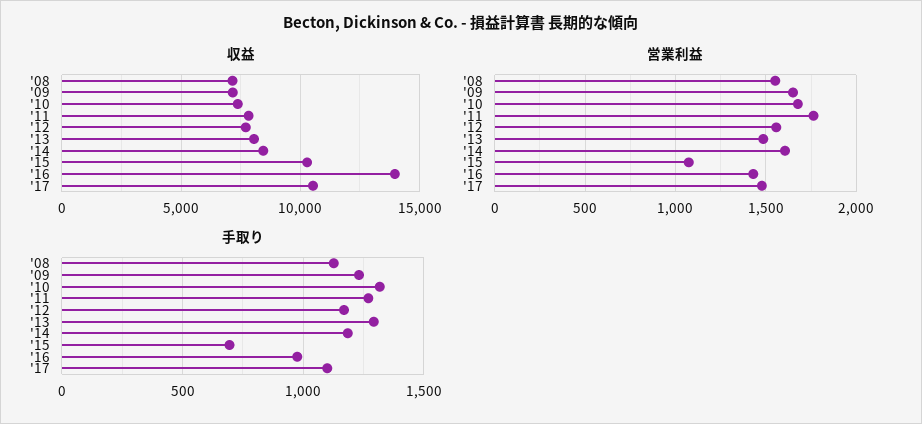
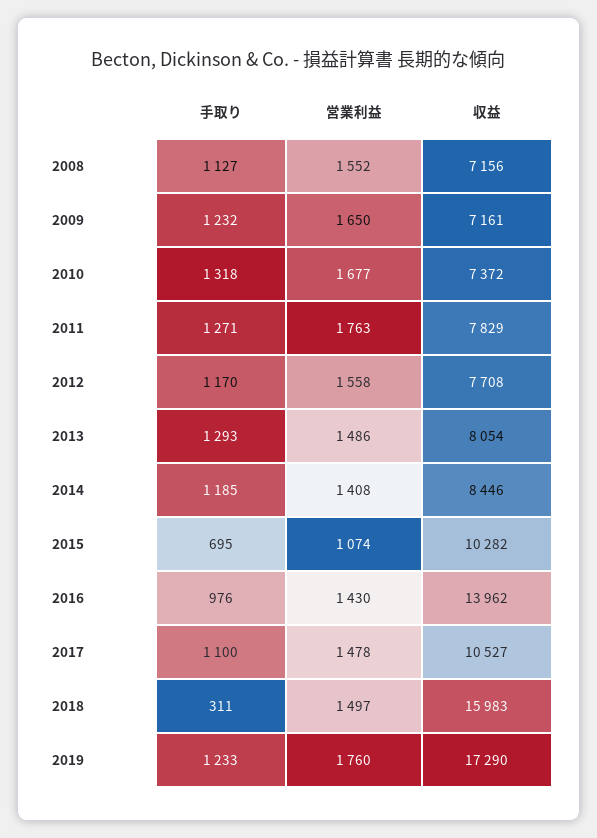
営業利益, '14: 1600 -> 1408
手取り, 2018: none -> 311
営業利益, 2018: none -> 1497
収益, 2018: none -> 15983
手取り, 2019: none -> 1233
営業利益, 2019: none -> 1760
収益, 2019: none -> 17290

